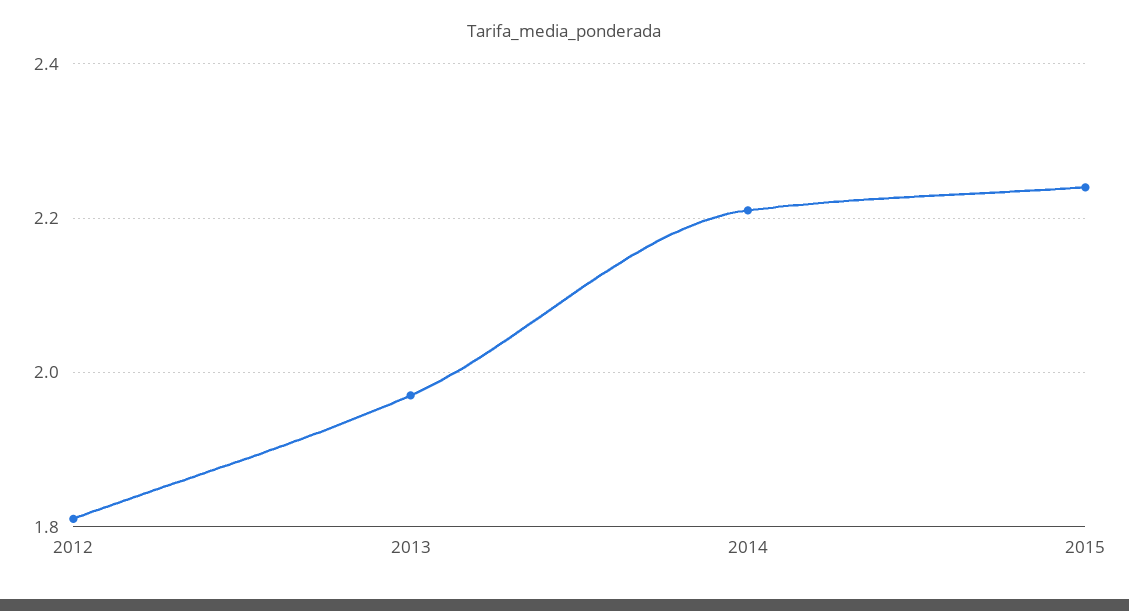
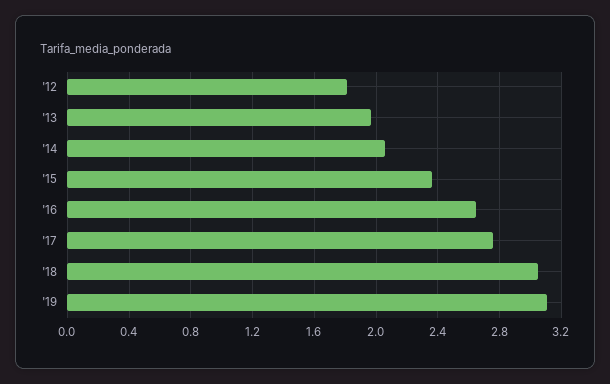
2014: 2.2 -> 2.05
2015: 2.25 -> 2.35
'16: none -> 2.65
'17: none -> 2.75
'18: none -> 3.05
'19: none -> 3.1

